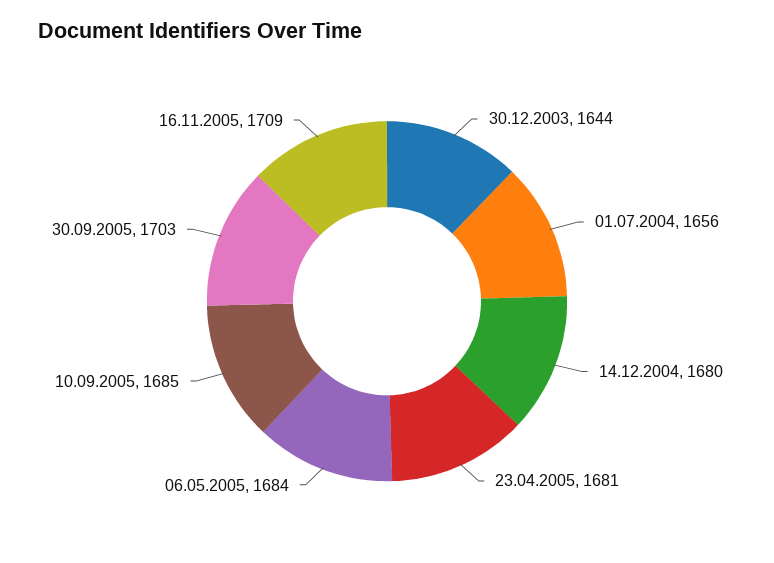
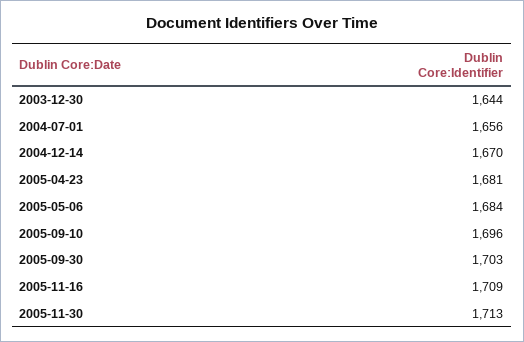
14.12.2004: 1680 -> 1670
10.09.2005: 1685 -> 1696
2005-11-30: none -> 1713

